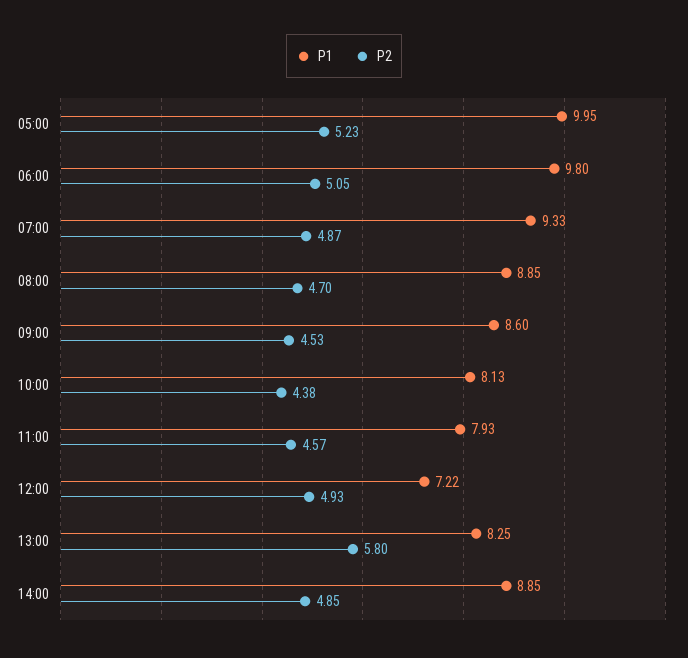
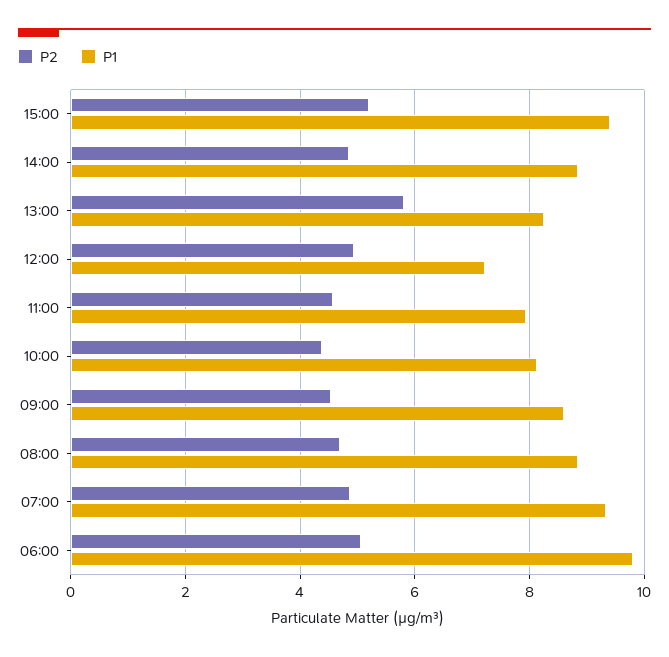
P1, 05:00: 9.95 -> none
P2, 05:00: 5.23 -> none
P2, 15:00: none -> 5.2
P1, 15:00: none -> 9.4

